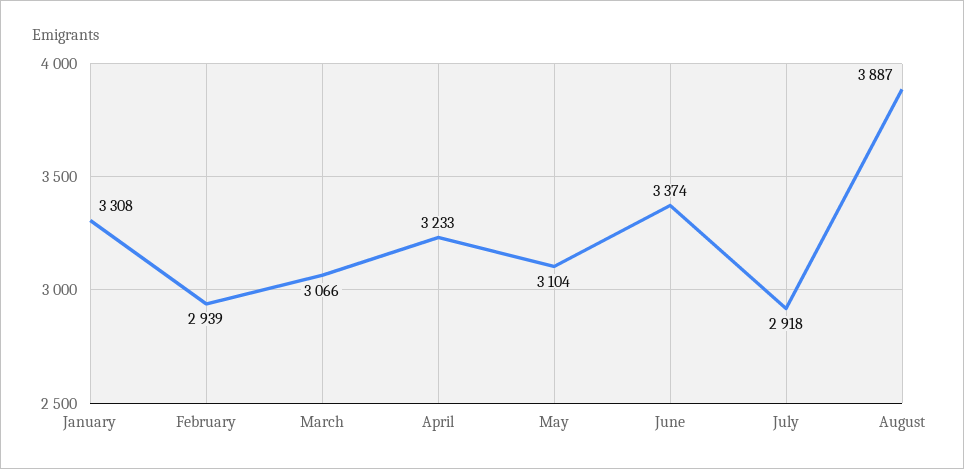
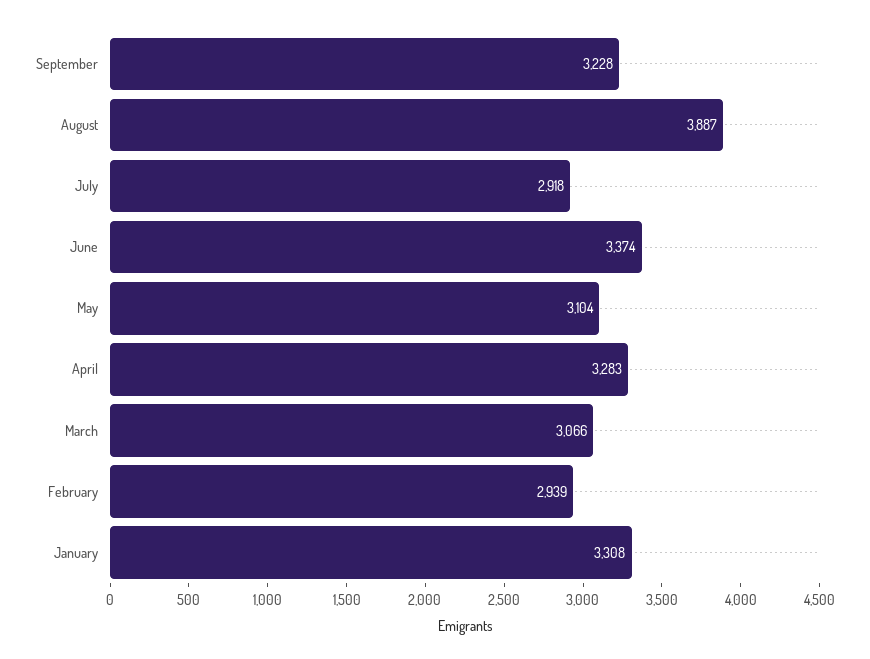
April: 3233 -> 3283
September: none -> 3228

